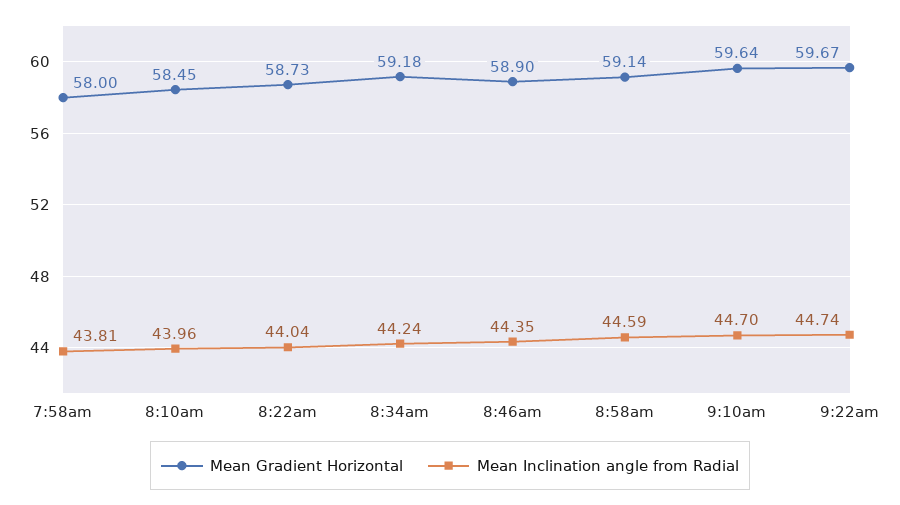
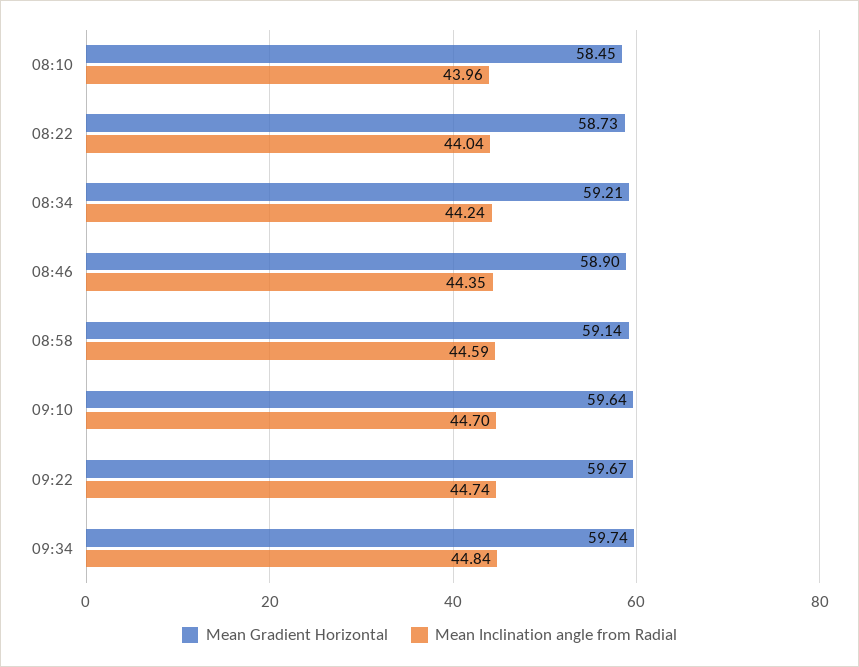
Mean Gradient Horizontal, 7:58am: 58 -> none
Mean Inclination angle from Radial, 7:58am: 43.81 -> none
Mean Gradient Horizontal, 8:34am: 59.18 -> 59.21
Mean Gradient Horizontal, 09:34: none -> 59.74
Mean Inclination angle from Radial, 09:34: none -> 44.84

